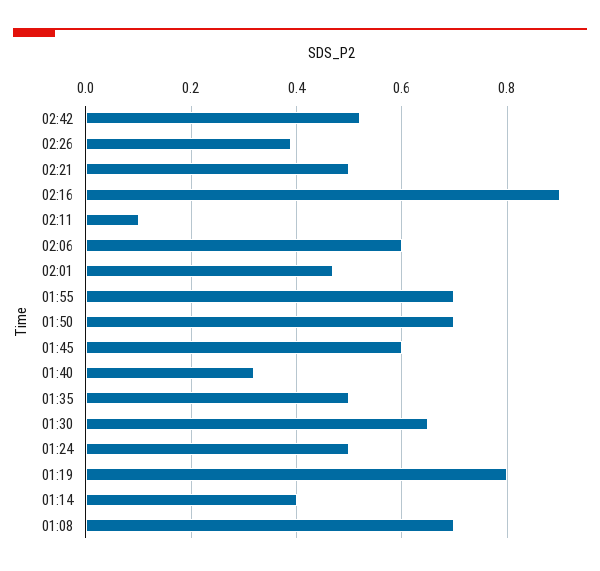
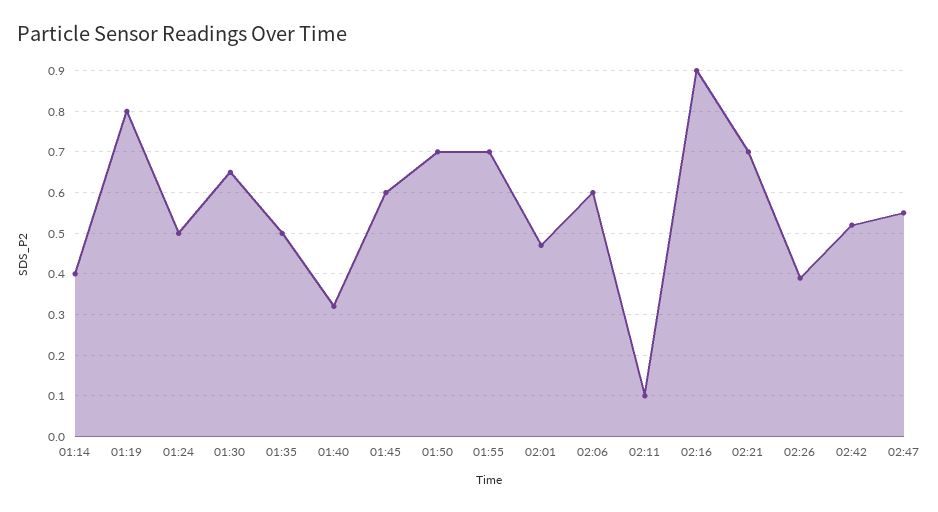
02:21: 0.5 -> 0.7
01:08: 0.7 -> none
02:47: none -> 0.55

